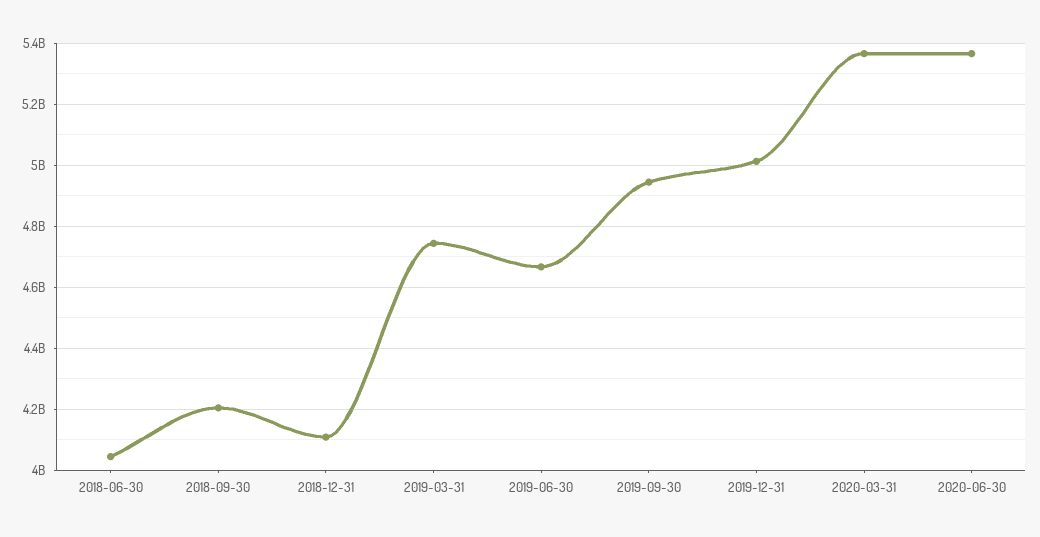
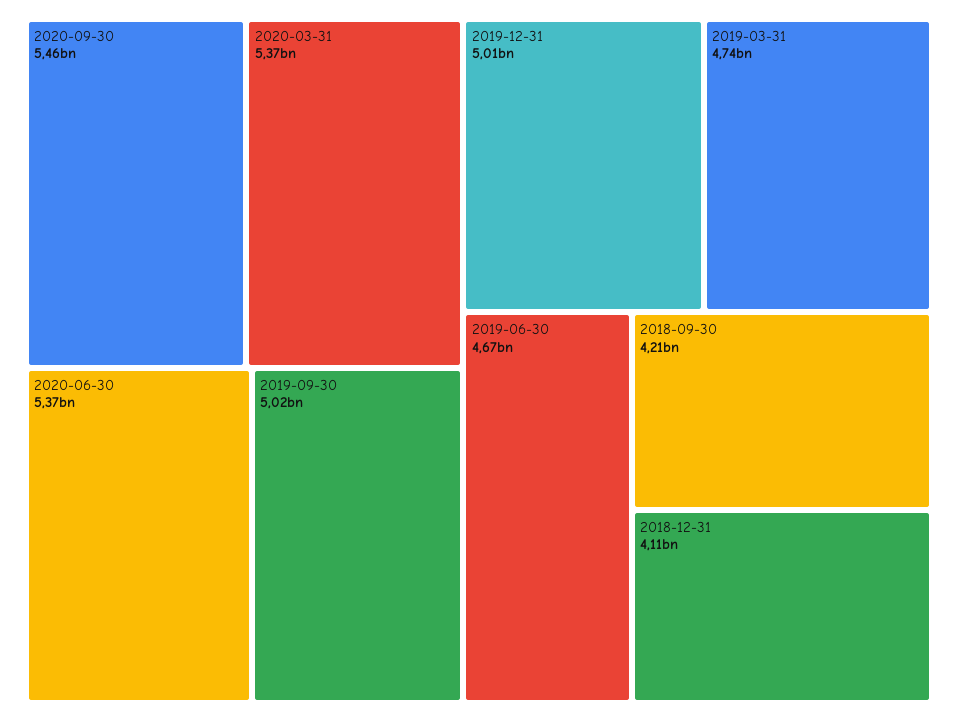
2018-06-30: 4040000000 -> none
2019-09-30: 4940000000 -> 5020000000
2020-09-30: none -> 5460000000

